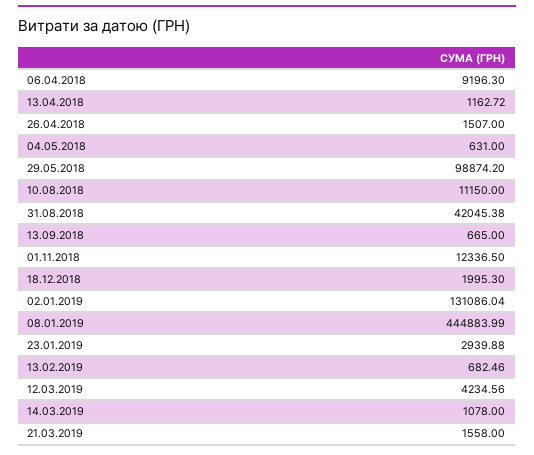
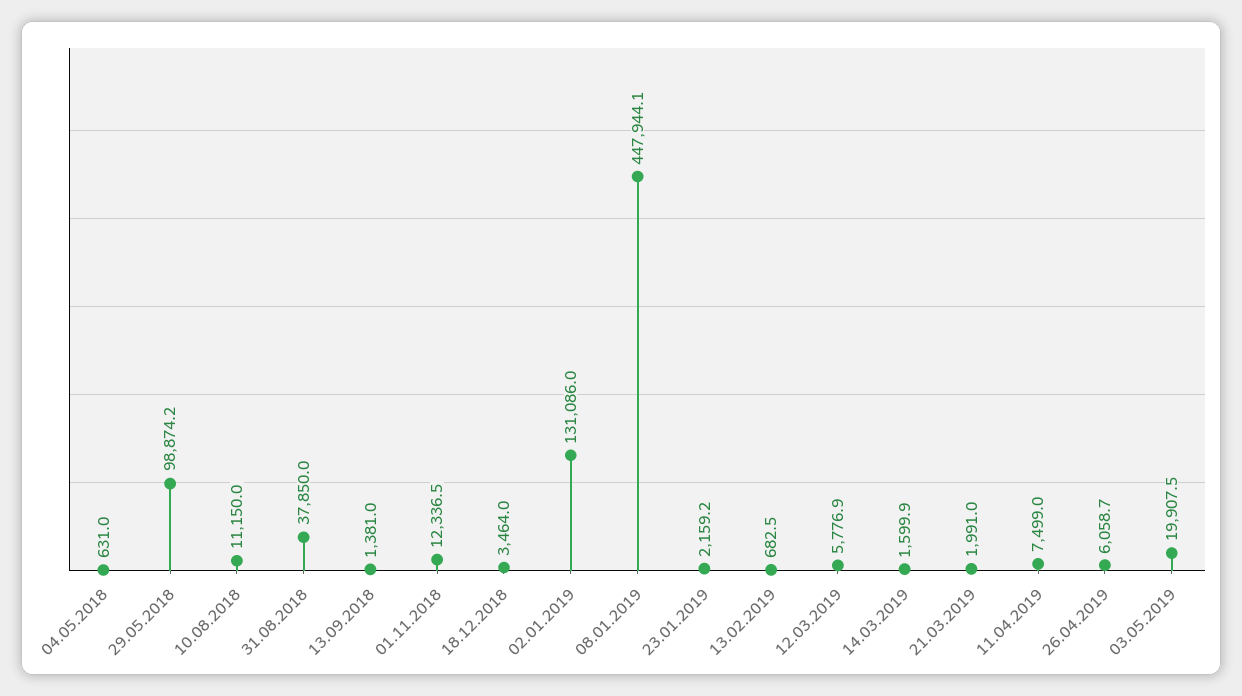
06.04.2018: 9196.3 -> none
13.04.2018: 1162.72 -> none
26.04.2018: 1507 -> none
31.08.2018: 42045.38 -> 37850
13.09.2018: 665 -> 1381
18.12.2018: 1995.3 -> 3464
08.01.2019: 444883.99 -> 447944.1
23.01.2019: 2939.88 -> 2159.2
12.03.2019: 4234.56 -> 5776.9
14.03.2019: 1078 -> 1599.9
21.03.2019: 1558 -> 1991
11.04.2019: none -> 7499
26.04.2019: none -> 6058.7
03.05.2019: none -> 19907.5

